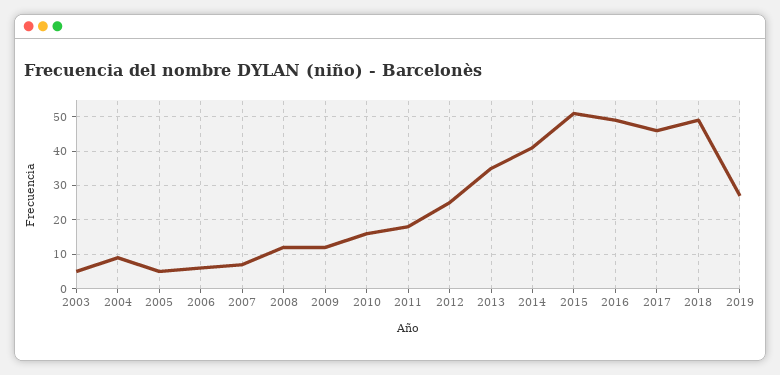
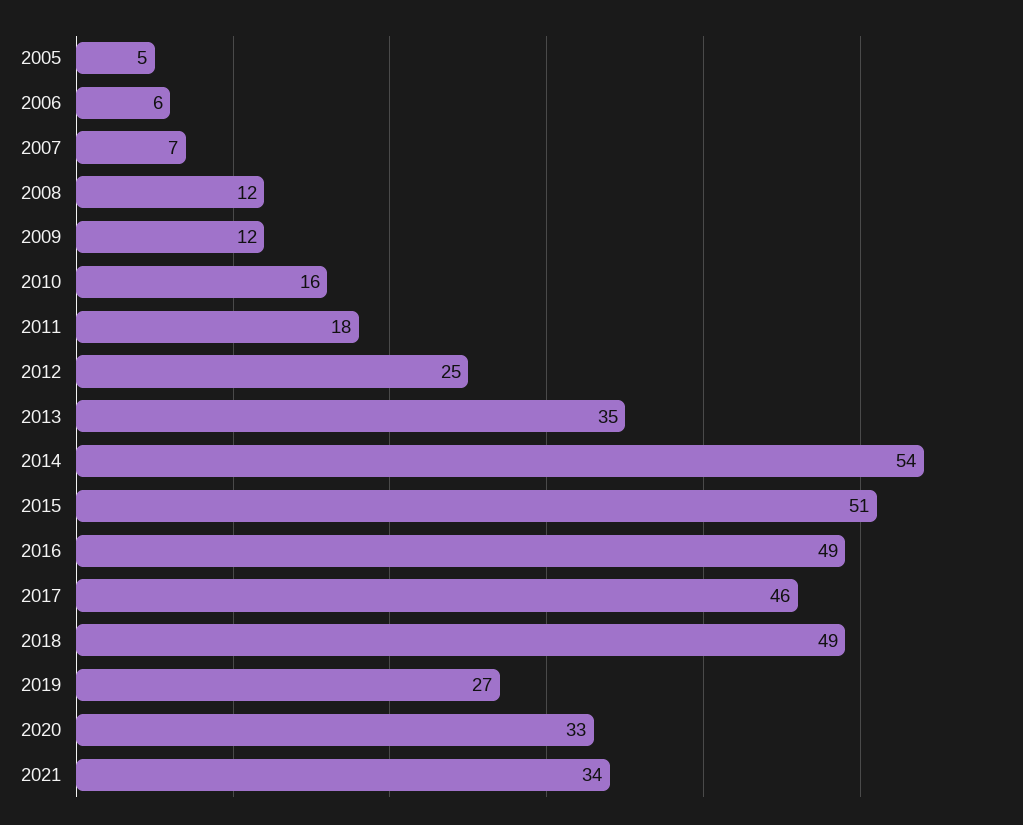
2003: 5 -> none
2004: 10 -> none
2014: 40 -> 54
2020: none -> 33
2021: none -> 34

